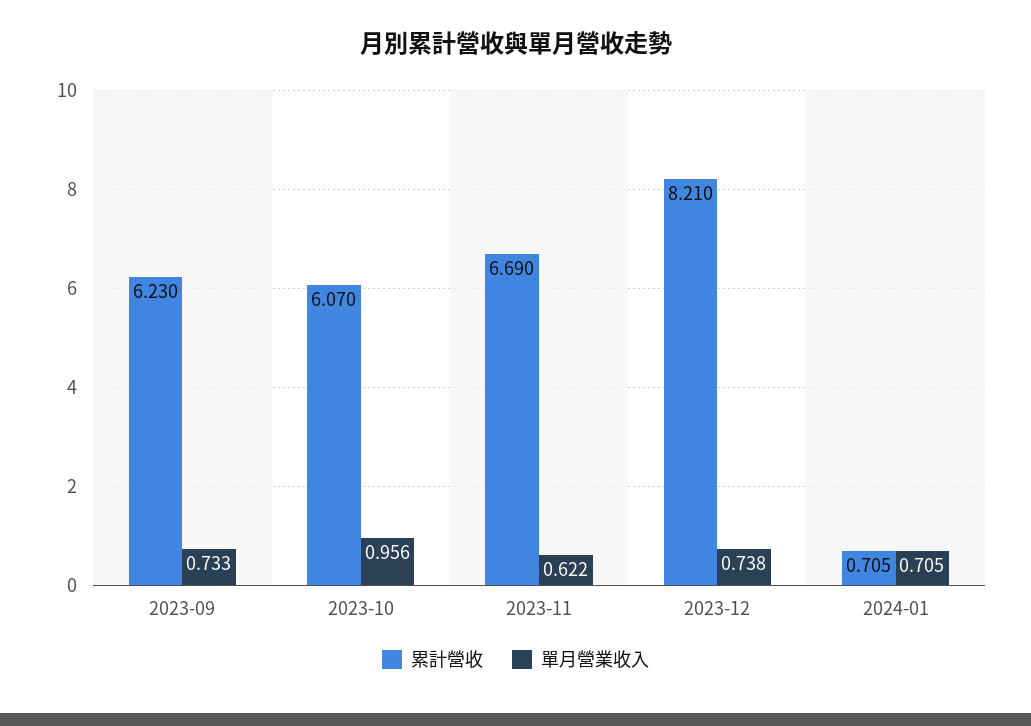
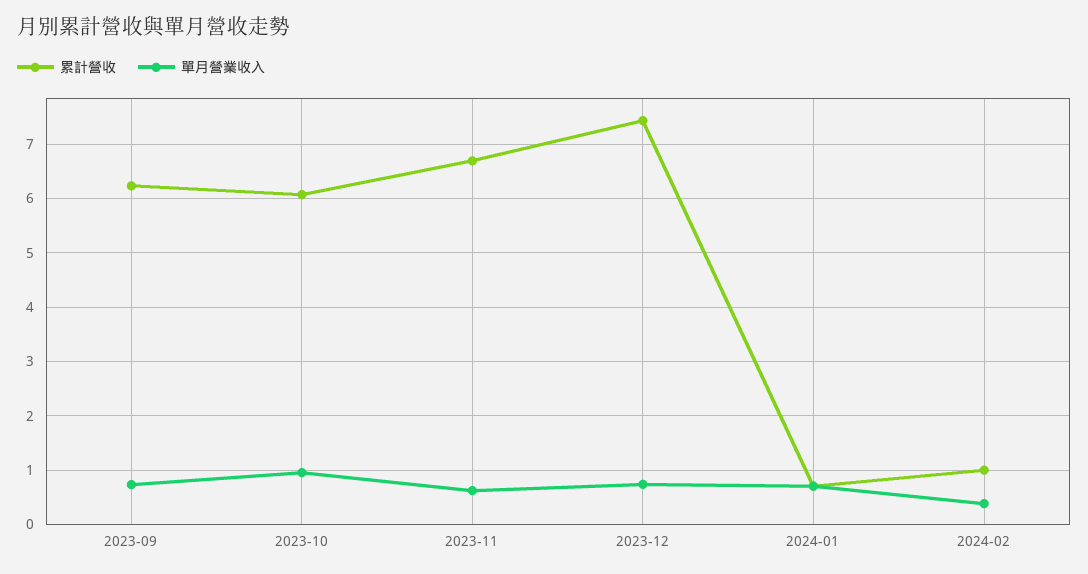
累計營收, 2023-12: 8.21 -> 7.4
累計營收, 2024-02: none -> 1
單月營業收入, 2024-02: none -> 0.4

